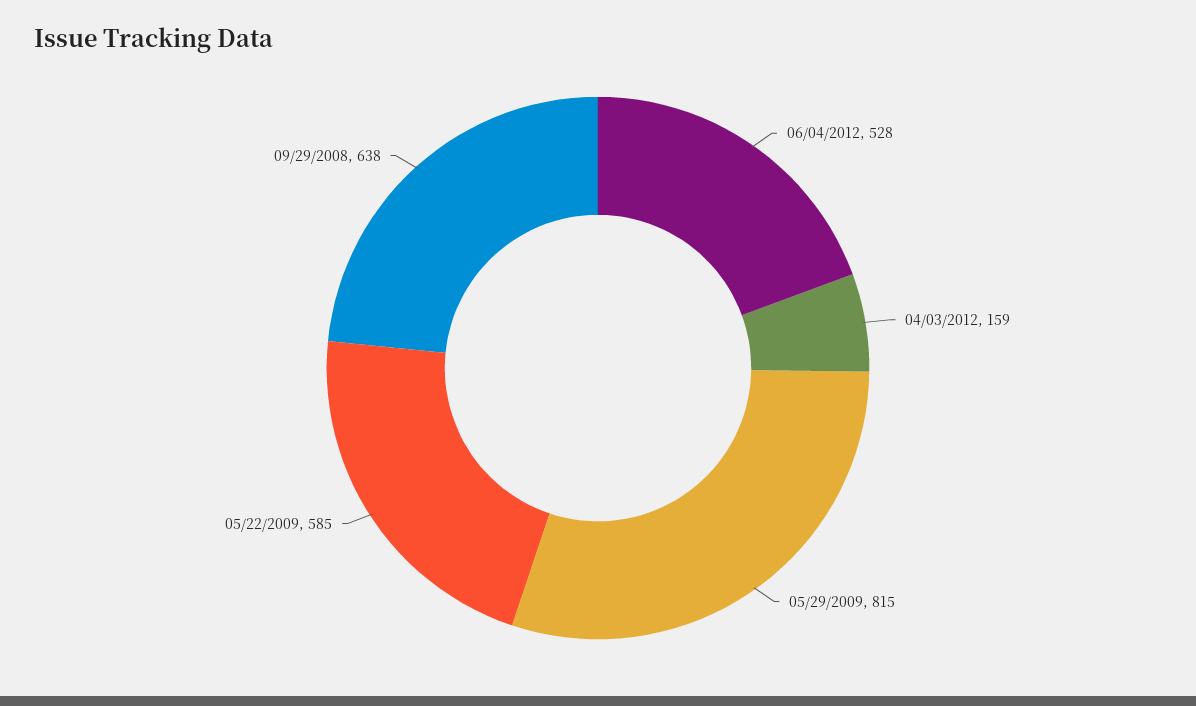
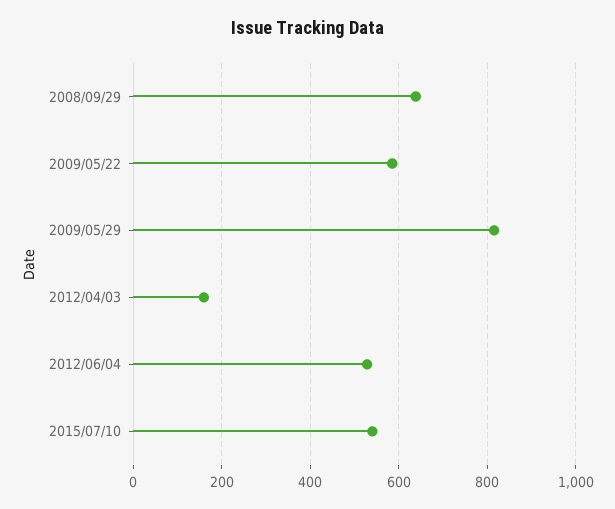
2015/07/10: none -> 540

